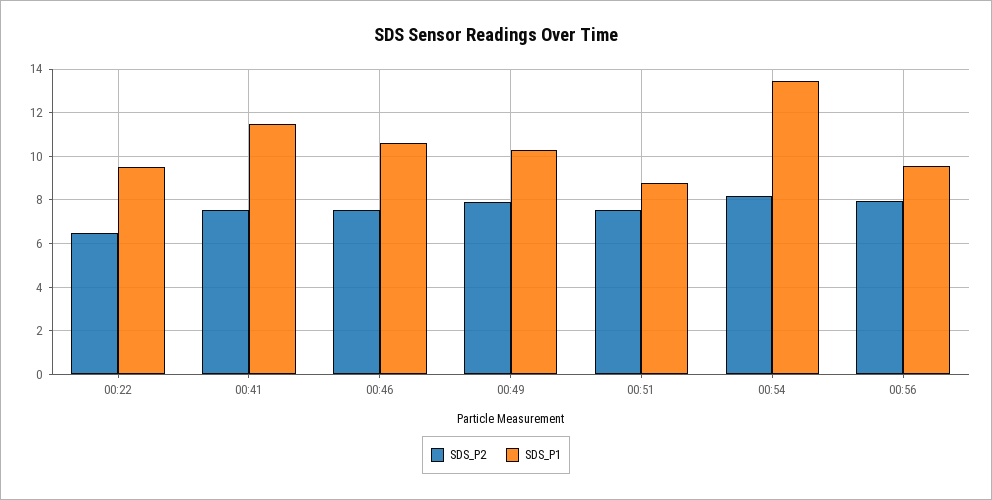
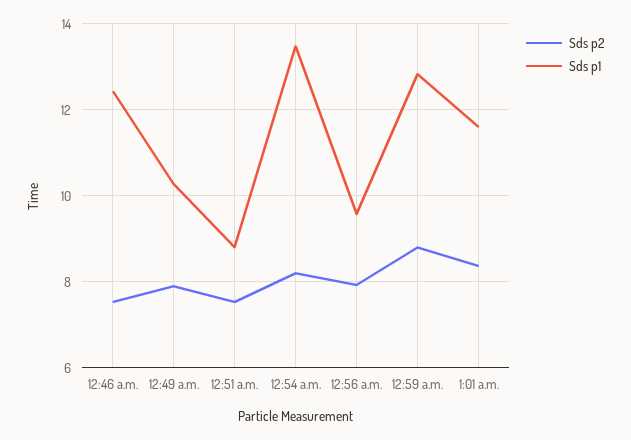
SDS_P2, 00:22: 6.5 -> none
SDS_P1, 00:22: 9.5 -> none
SDS_P2, 00:41: 7.5 -> none
SDS_P1, 00:41: 11.5 -> none
SDS_P1, 00:46: 10.5 -> 12.4
SDS_P2, 12:59 a.m.: none -> 8.8
SDS_P1, 12:59 a.m.: none -> 12.8
SDS_P2, 1:01 a.m.: none -> 8.4
SDS_P1, 1:01 a.m.: none -> 11.6

